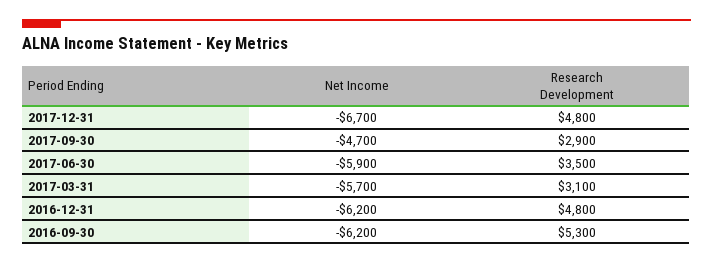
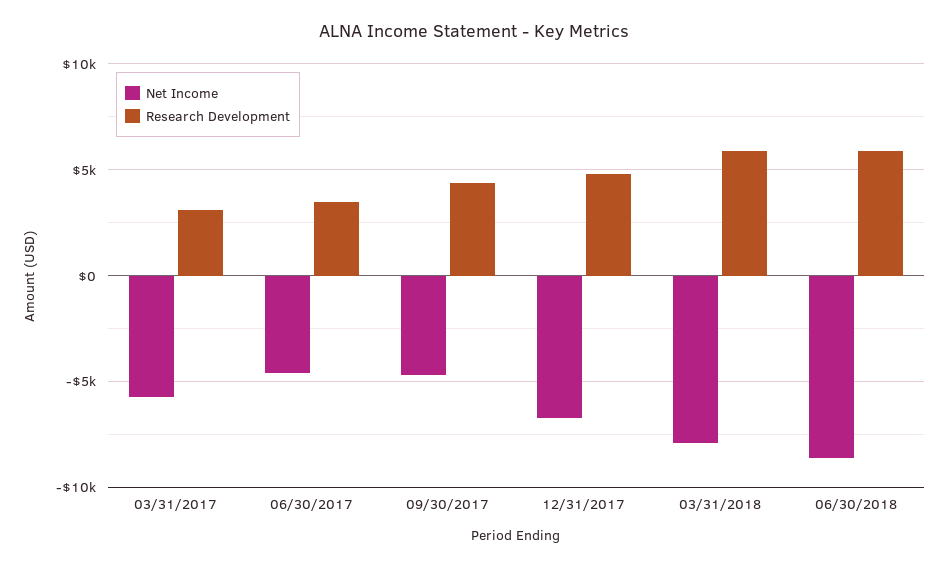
Research Development, 2017-09-30: 2900 -> 4500
Net Income, 2017-06-30: -5900 -> -4500
Net Income, 2016-12-31: -6200 -> none
Research Development, 2016-12-31: 4800 -> none
Net Income, 2016-09-30: -6200 -> none
Research Development, 2016-09-30: 5300 -> none
Net Income, 03/31/2018: none -> -8000
Research Development, 03/31/2018: none -> 6000
Net Income, 06/30/2018: none -> -8500
Research Development, 06/30/2018: none -> 6000

